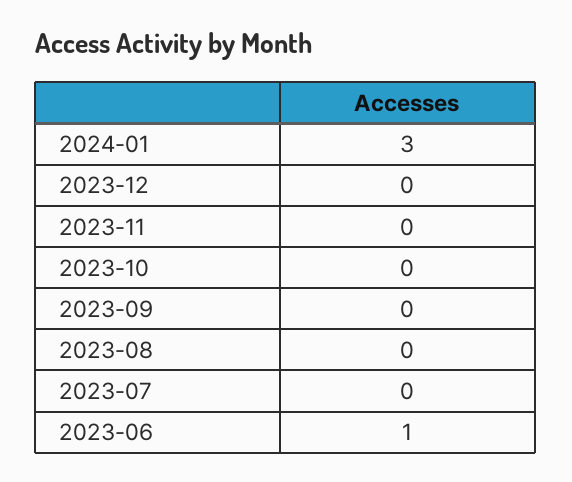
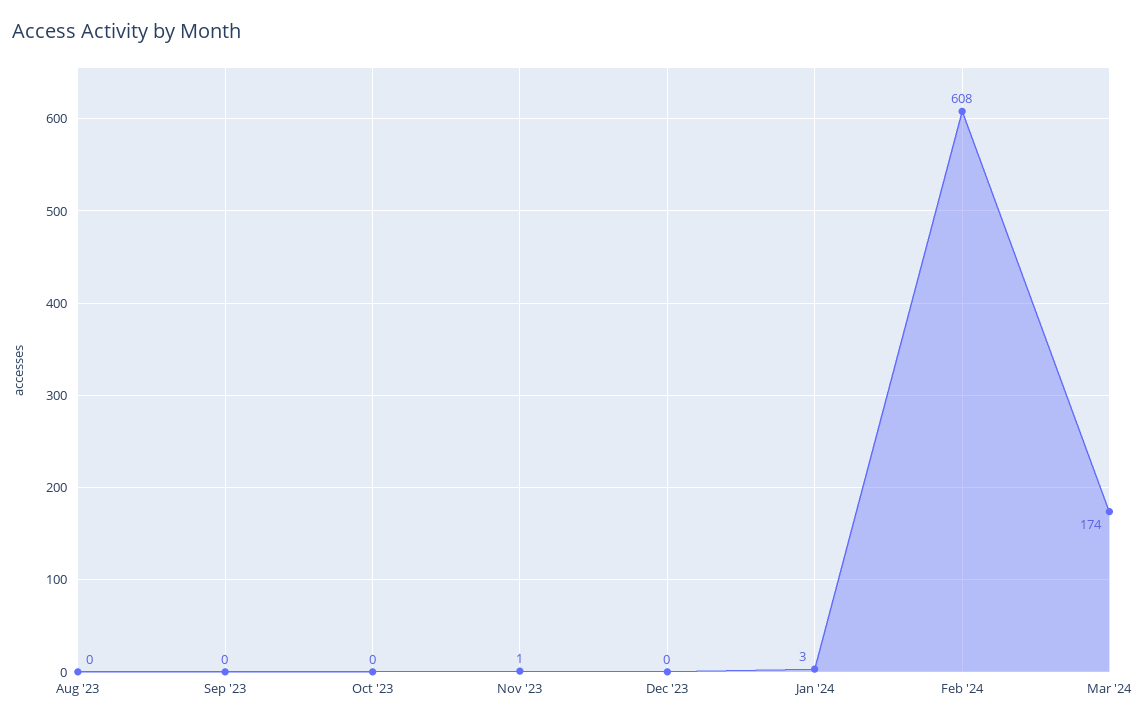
2023-11: 0 -> 1
2023-07: 0 -> none
2023-06: 1 -> none
Feb '24: none -> 608
Mar '24: none -> 174

